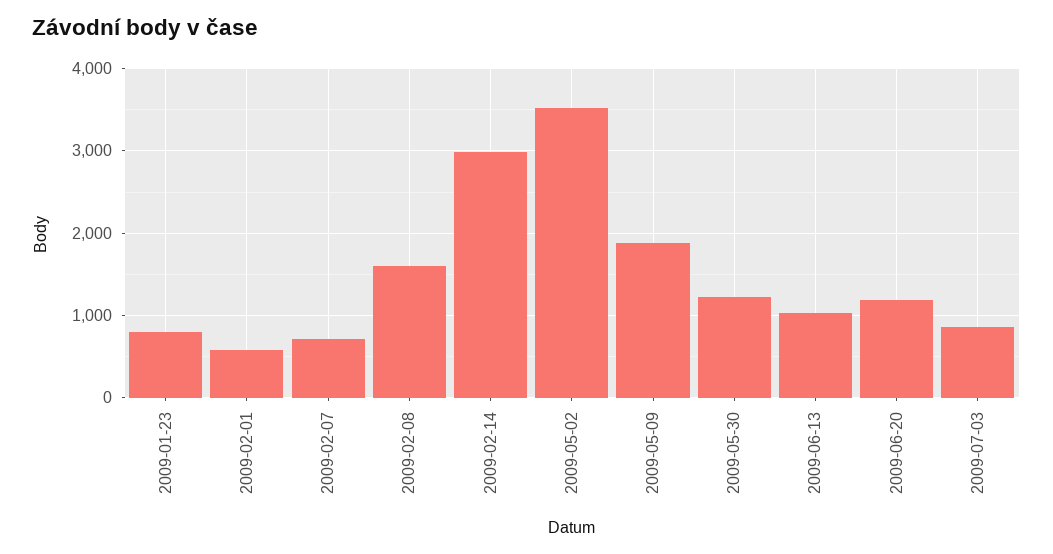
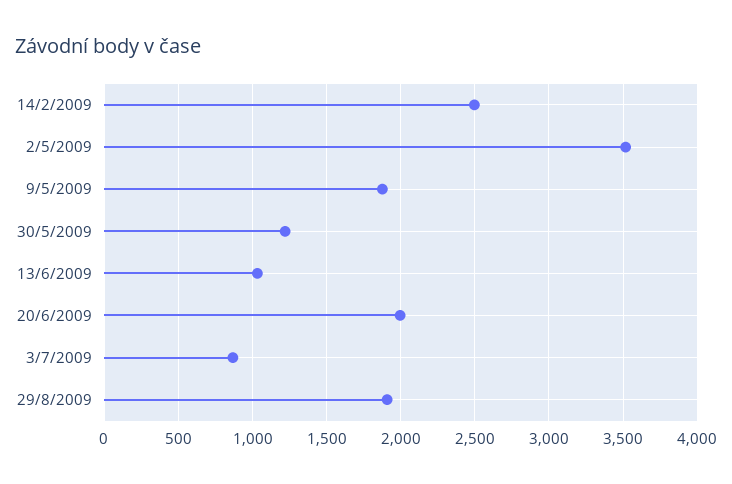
2009-01-23: 800 -> none
2009-02-01: 600 -> none
2009-02-07: 700 -> none
2009-02-08: 1600 -> none
2009-02-14: 3000 -> 2500
2009-06-20: 1200 -> 2000
29/8/2009: none -> 1900

